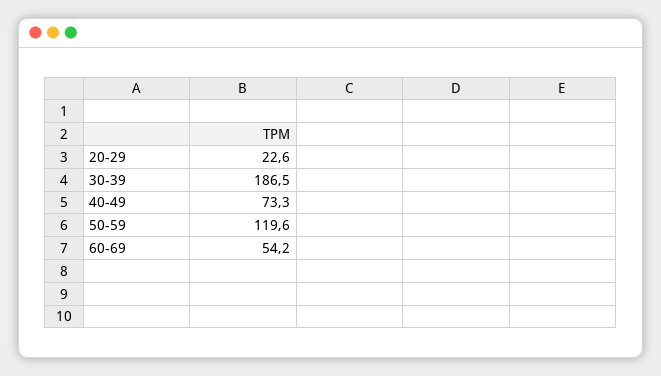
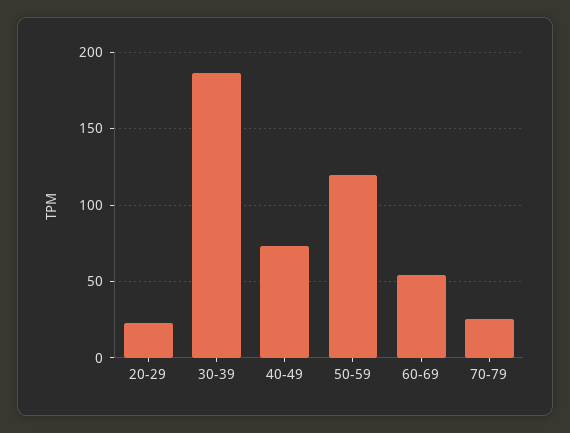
70-79: none -> 25

